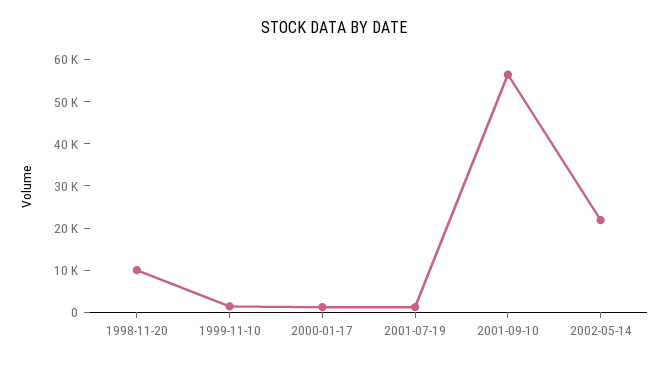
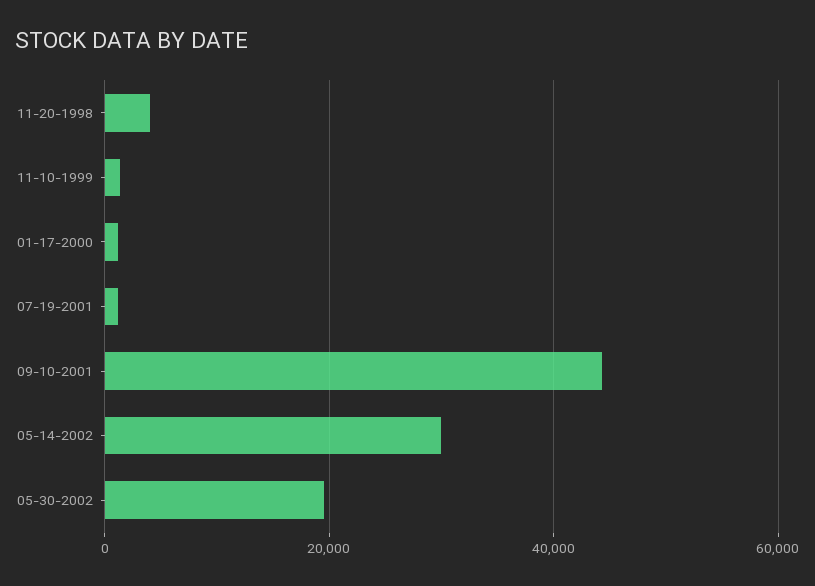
1998-11-20: 10000 -> 4000
2001-09-10: 56000 -> 44000
2002-05-14: 22000 -> 30000
05-30-2002: none -> 20000

